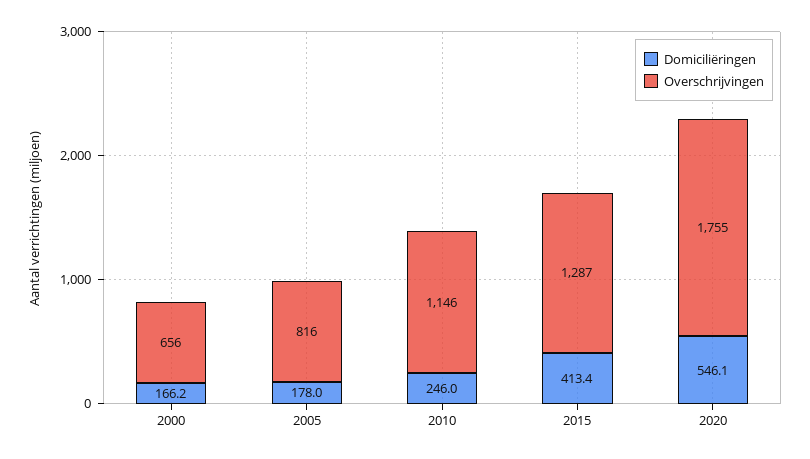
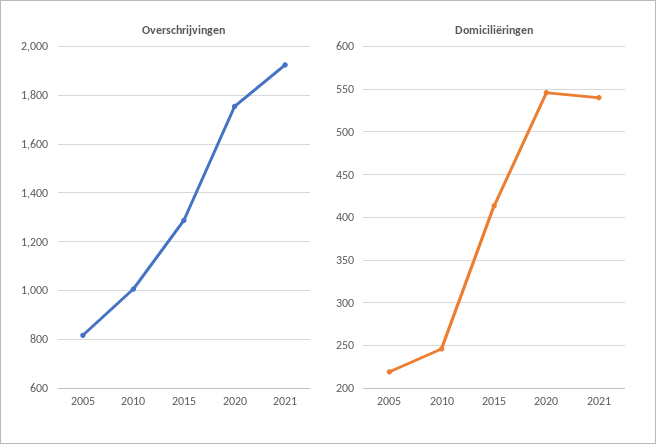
Domiciliëringen, 2000: 166.2 -> none
Overschrijvingen, 2000: 656 -> none
Domiciliëringen, 2005: 178 -> 220
Overschrijvingen, 2010: 1146 -> 1000
Overschrijvingen, 2021: none -> 1925
Domiciliëringen, 2021: none -> 540

